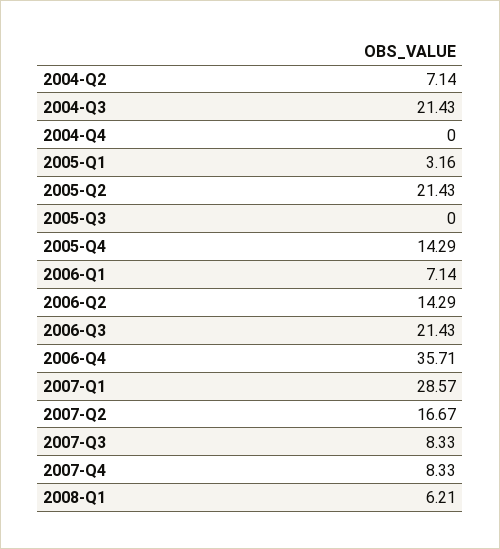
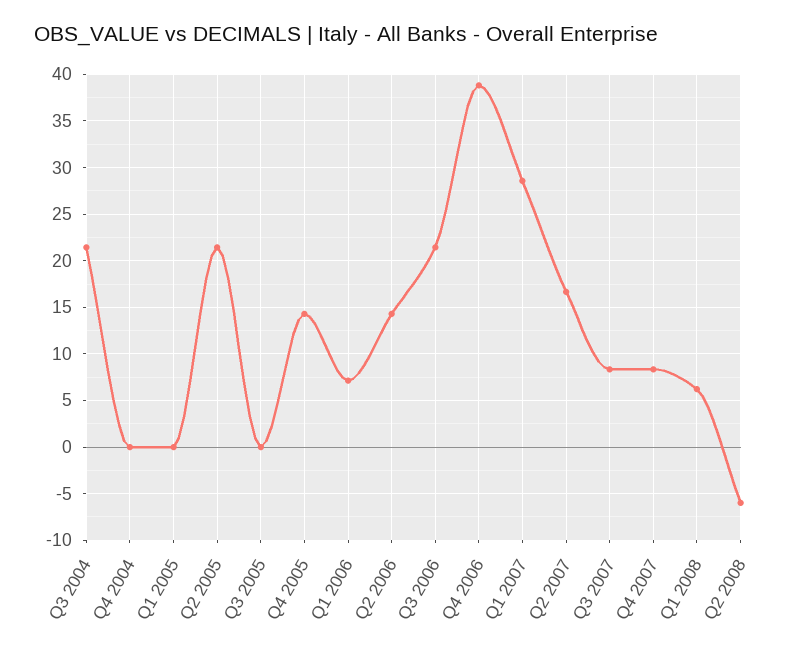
2004-Q2: 7.14 -> none
2005-Q1: 3.16 -> 0
2006-Q4: 35.71 -> 39
Q2 2008: none -> -6

